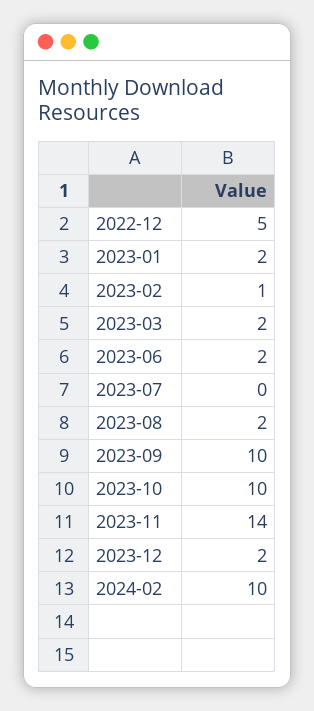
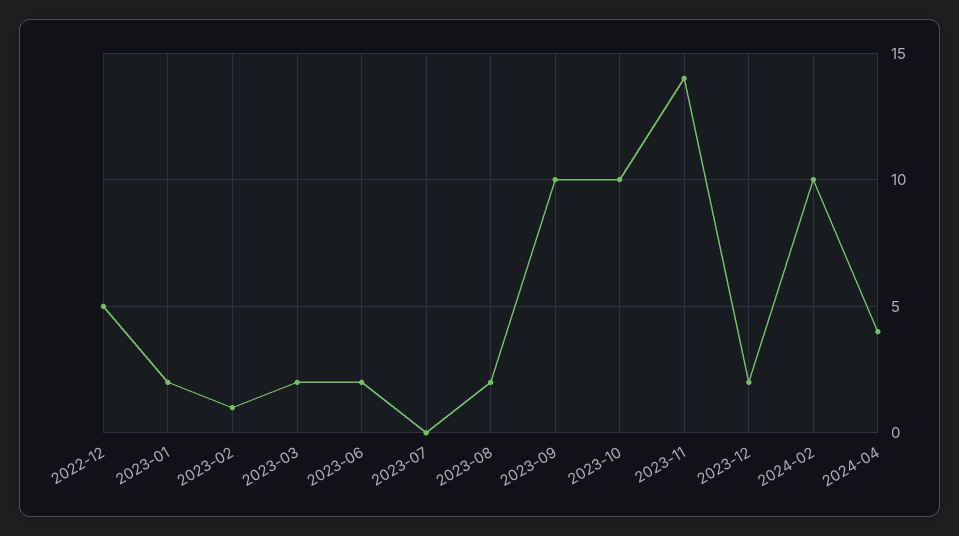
2024-04: none -> 4

